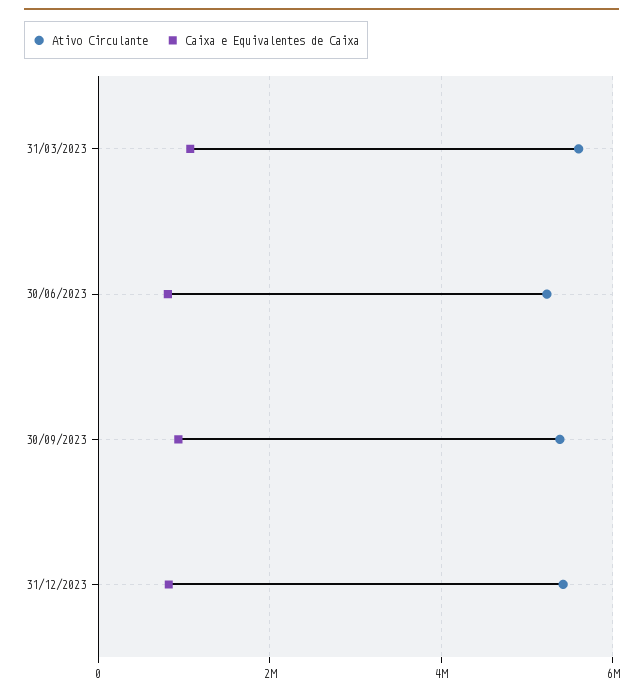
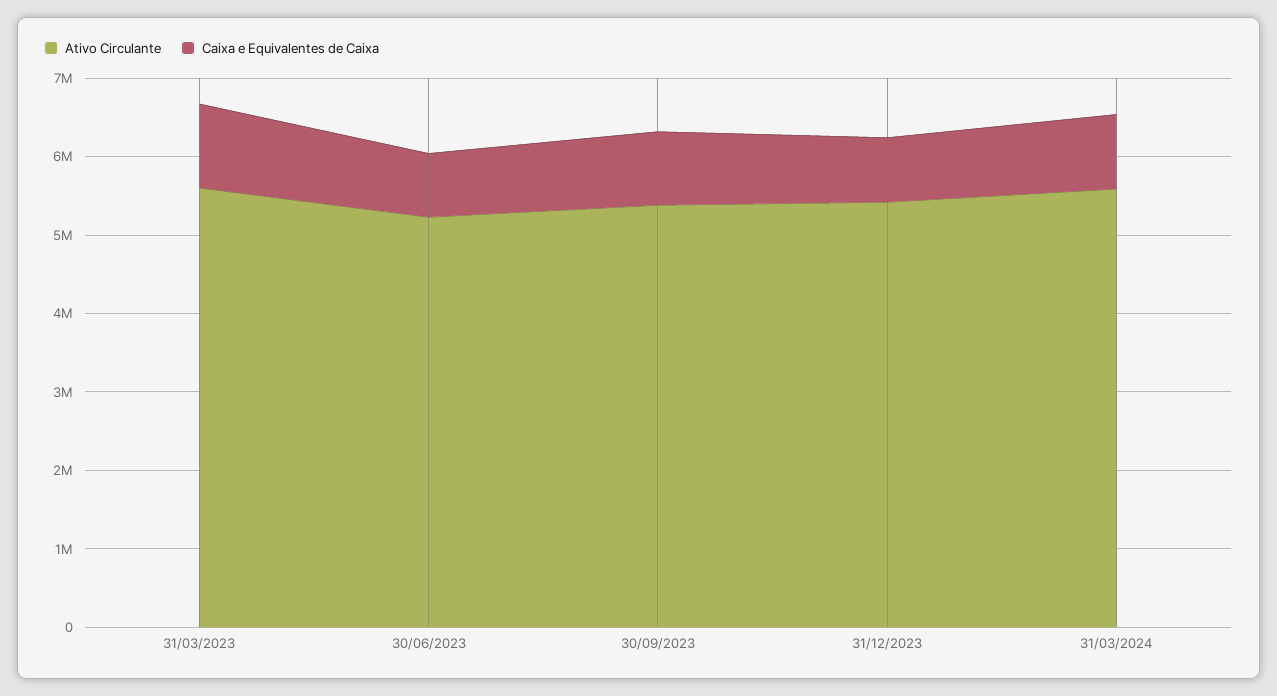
Ativo Circulante, 31/03/2024: none -> 5600000
Caixa e Equivalentes de Caixa, 31/03/2024: none -> 1000000

